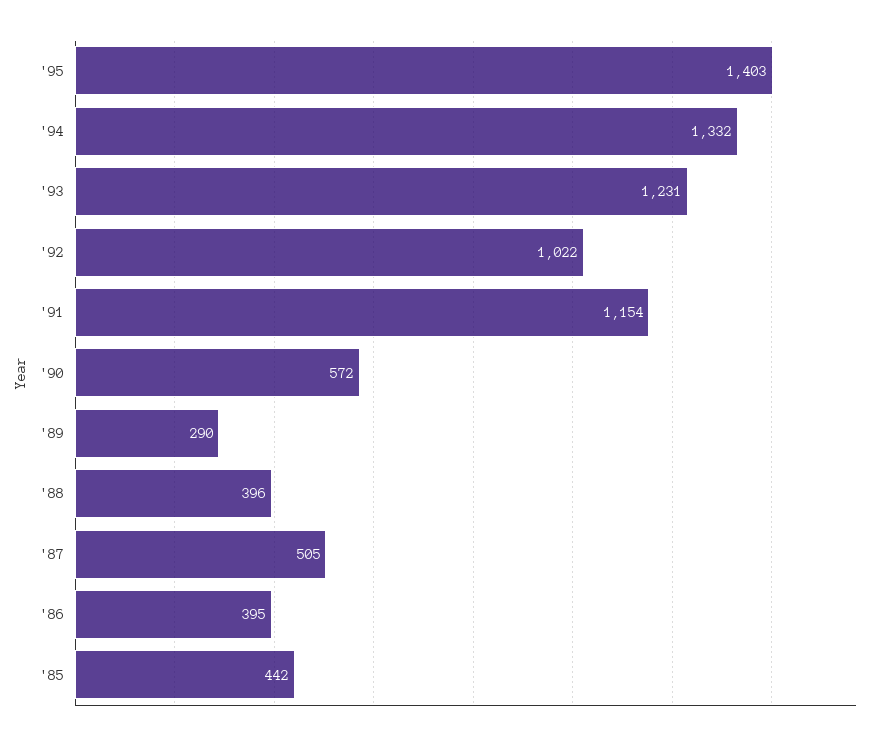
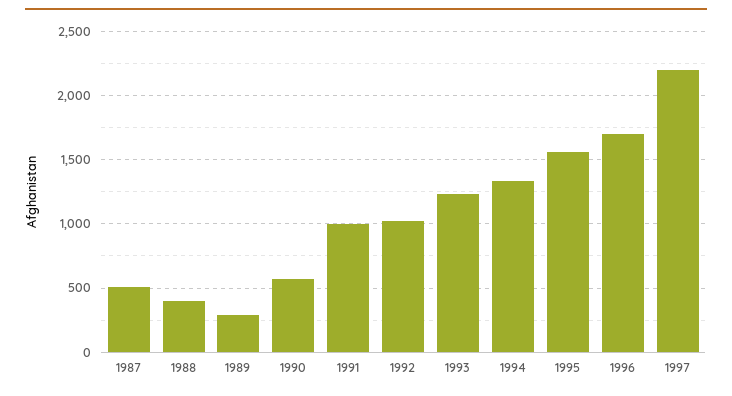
'95: 1403 -> 1550
'91: 1154 -> 1000
'86: 395 -> none
'85: 442 -> none
1996: none -> 1700
1997: none -> 2200

